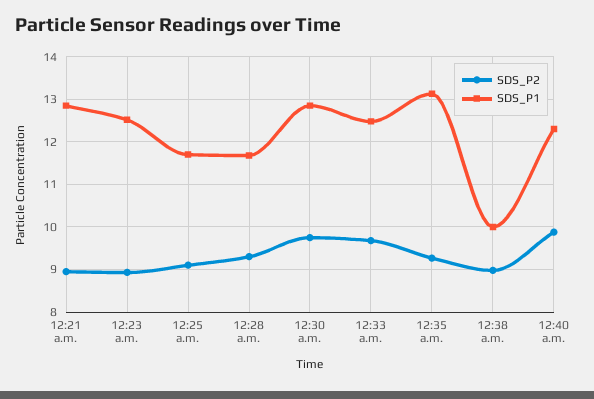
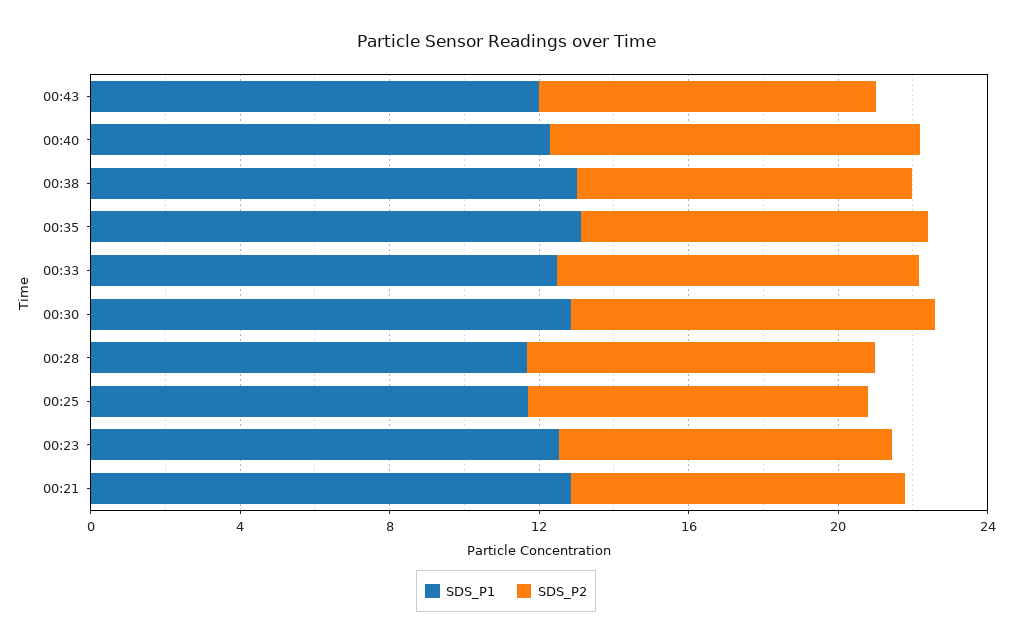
SDS_P1, 12:38 a.m.: 10 -> 13
SDS_P1, 00:43: none -> 12
SDS_P2, 00:43: none -> 9

